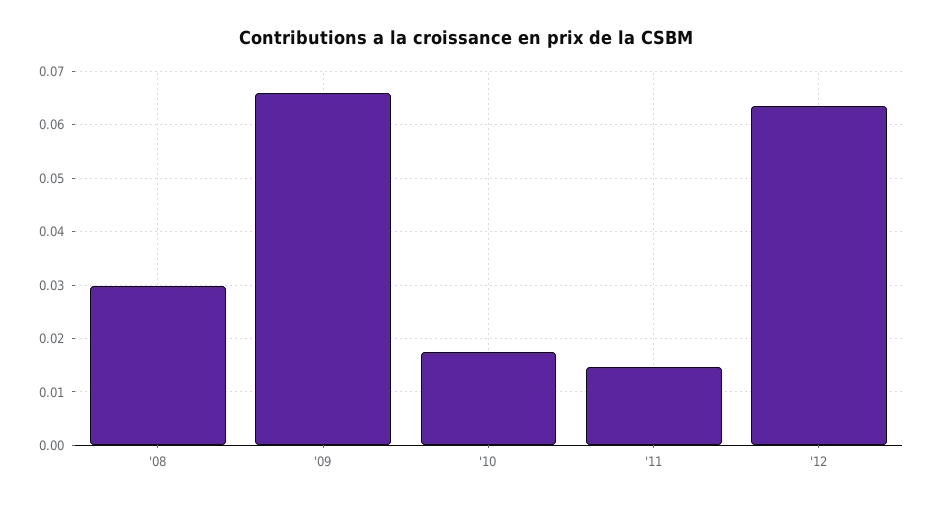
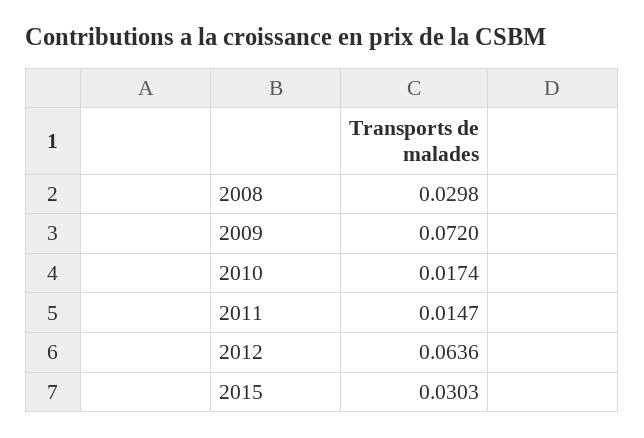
'09: 0.066 -> 0.072
2015: none -> 0.0303

